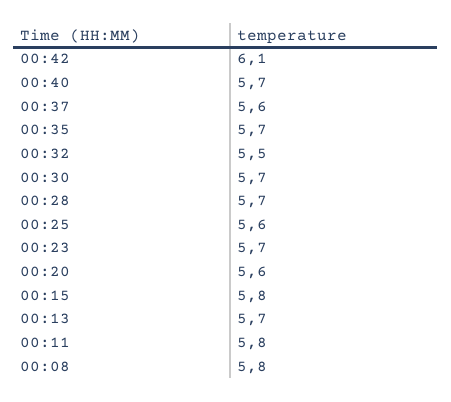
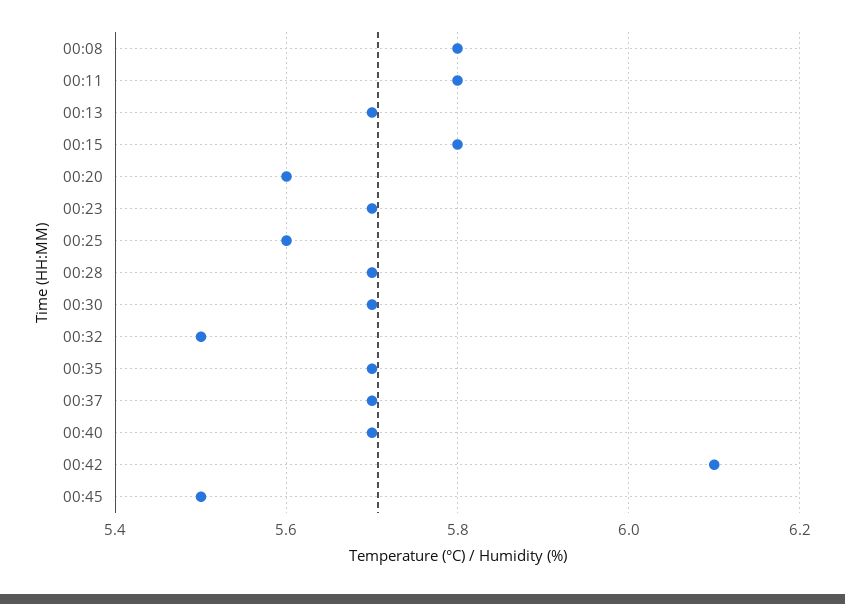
00:37: 5.6 -> 5.7
00:45: none -> 5.5

